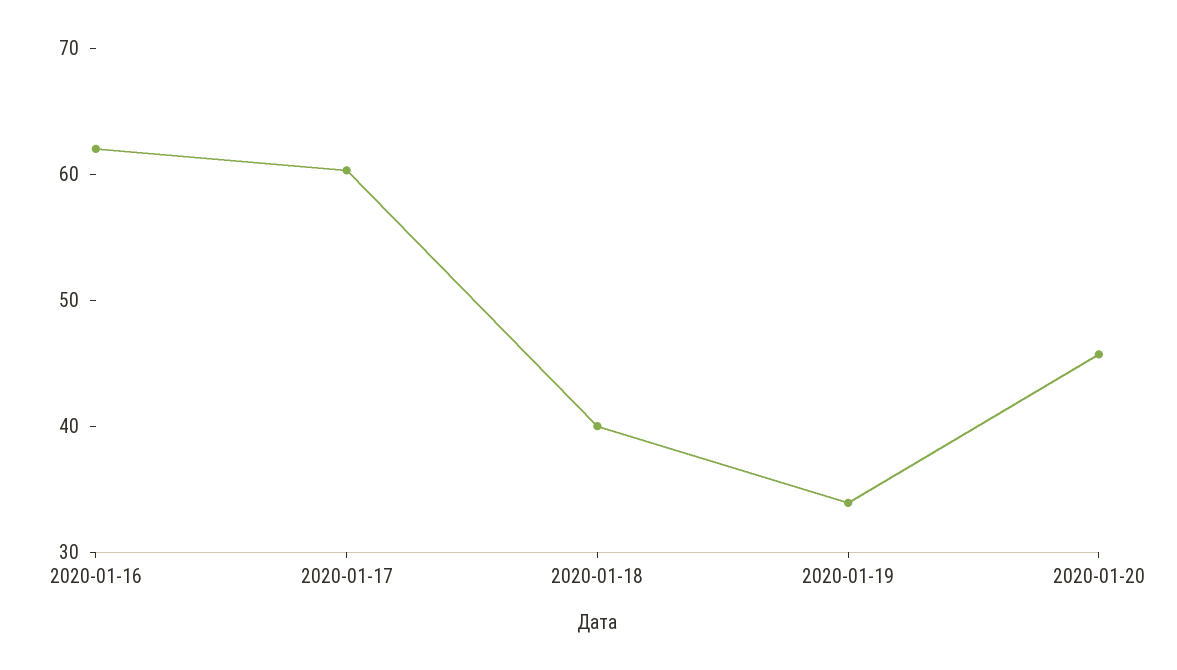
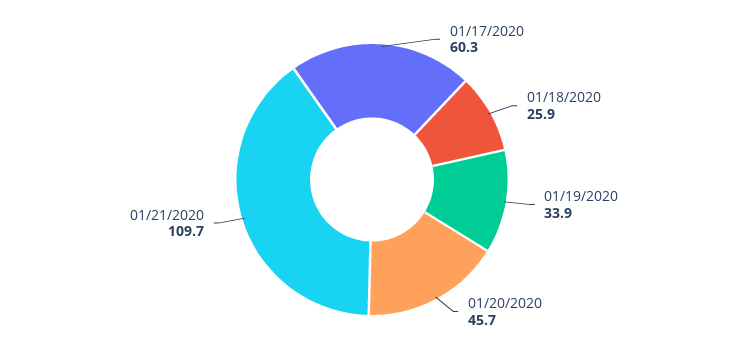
2020-01-16: 62 -> none
2020-01-18: 40 -> 25.9
01/21/2020: none -> 109.7

